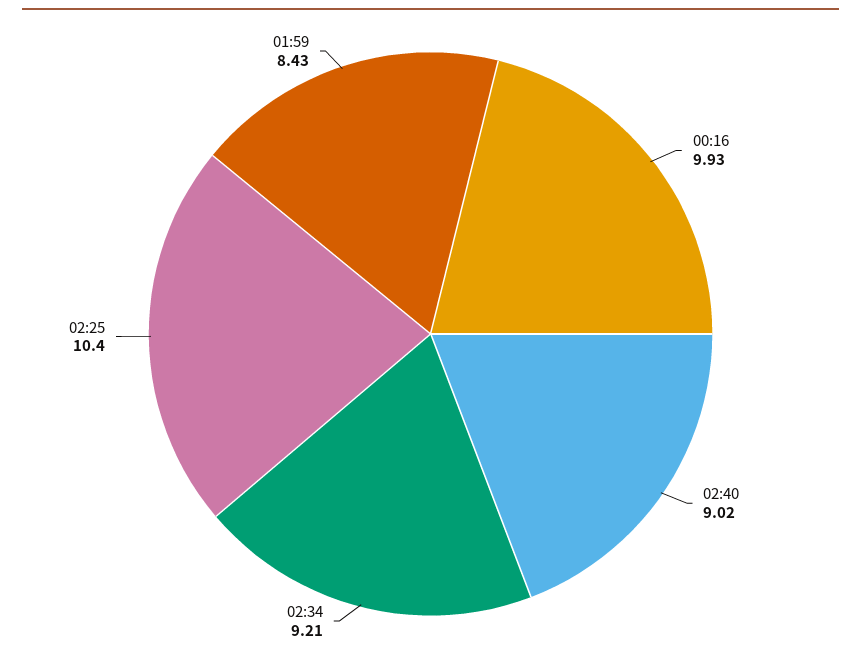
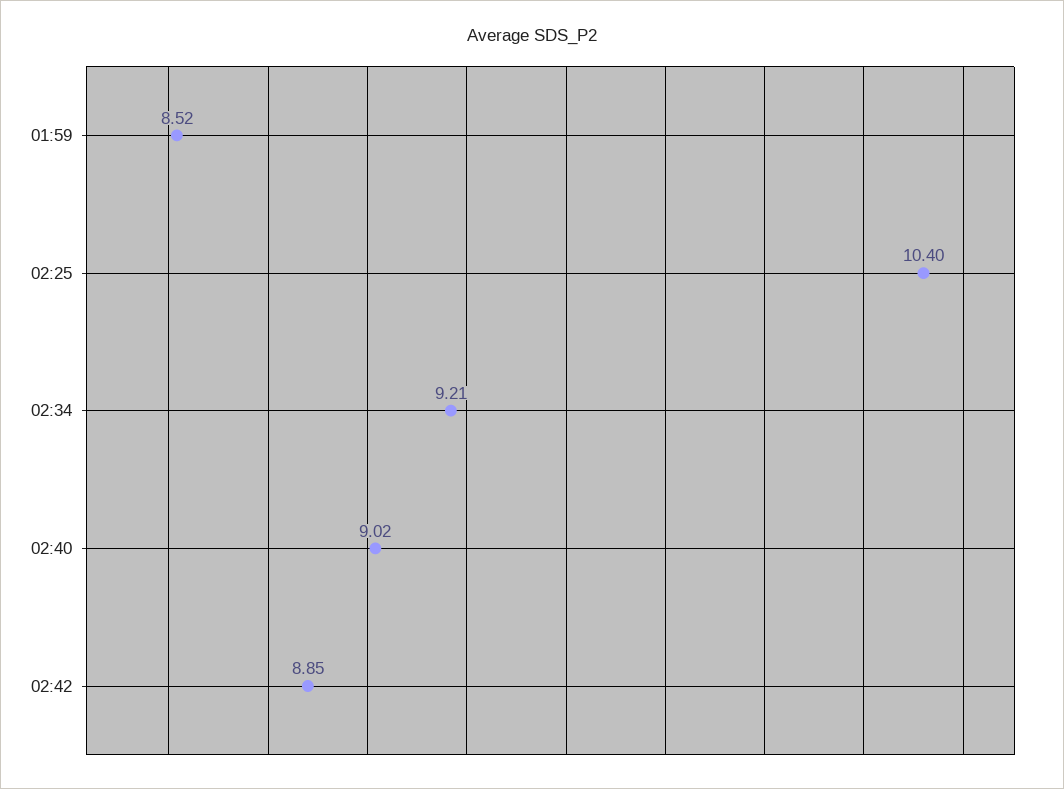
00:16: 9.93 -> none
01:59: 8.43 -> 8.52
02:42: none -> 8.85

